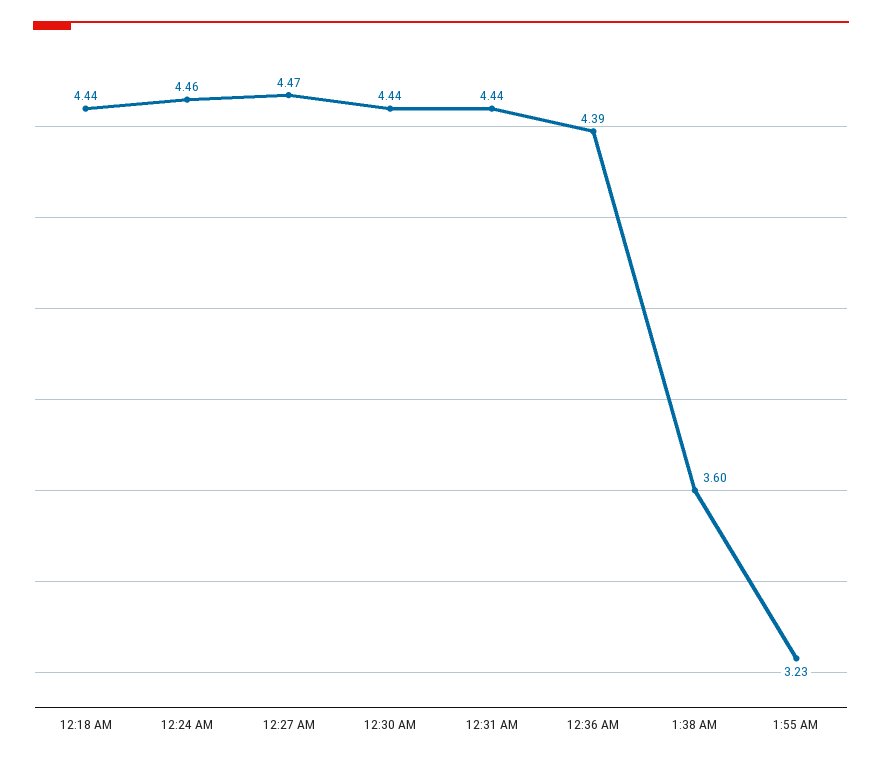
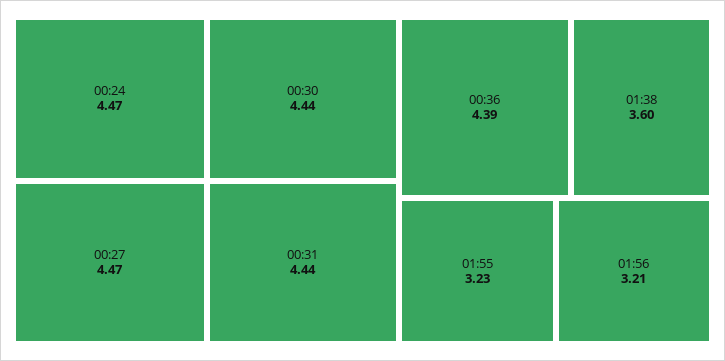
12:18 AM: 4.44 -> none
12:24 AM: 4.46 -> 4.47
01:56: none -> 3.21

